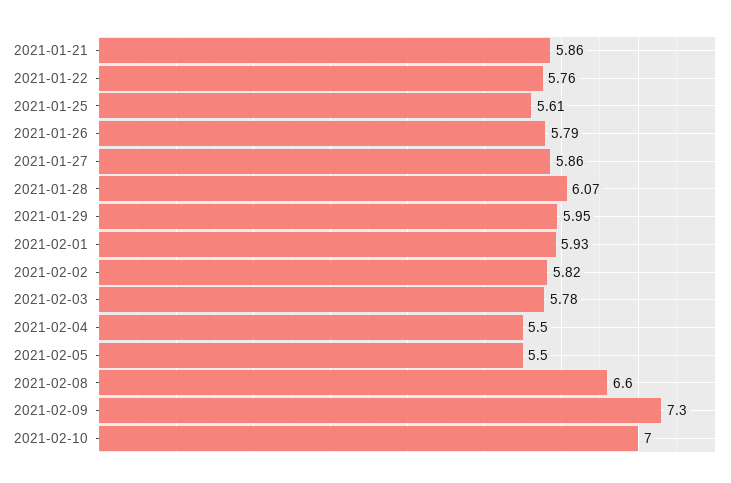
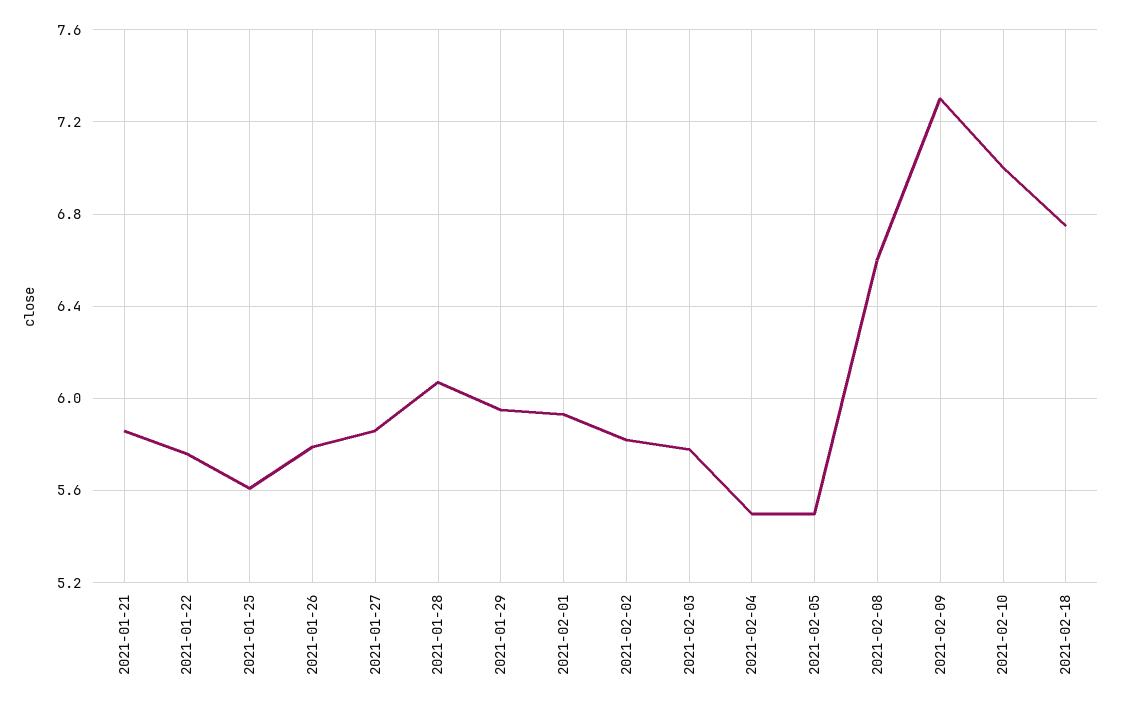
2021-02-18: none -> 6.75

